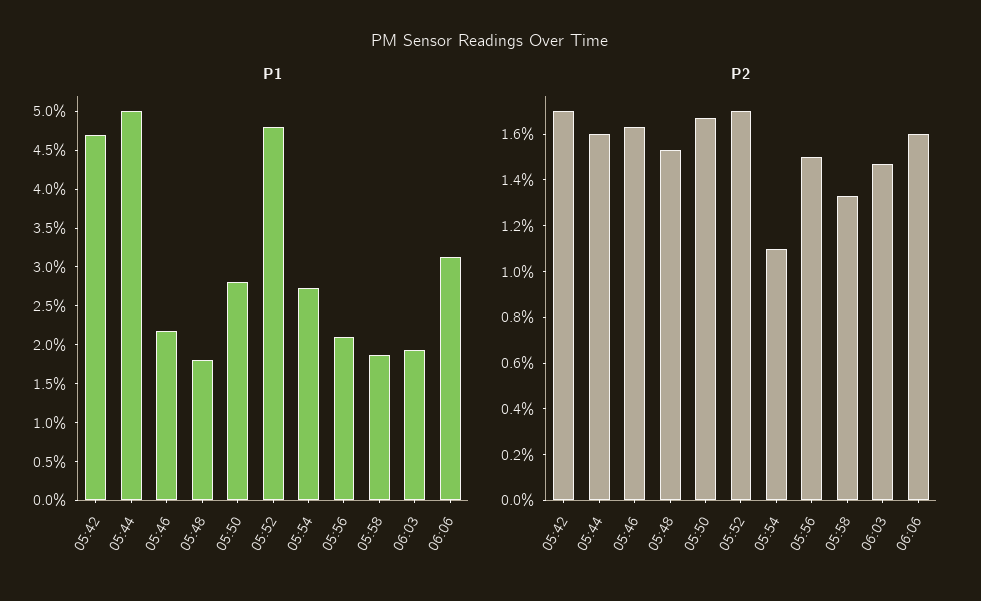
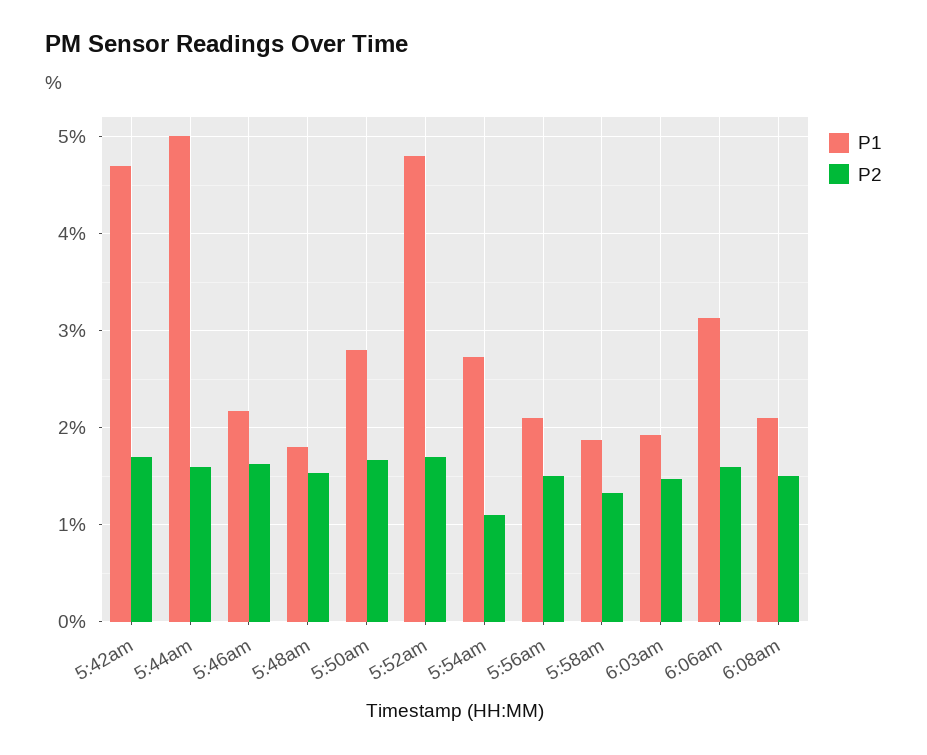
P1, 6:08am: none -> 2.1
P2, 6:08am: none -> 1.5

